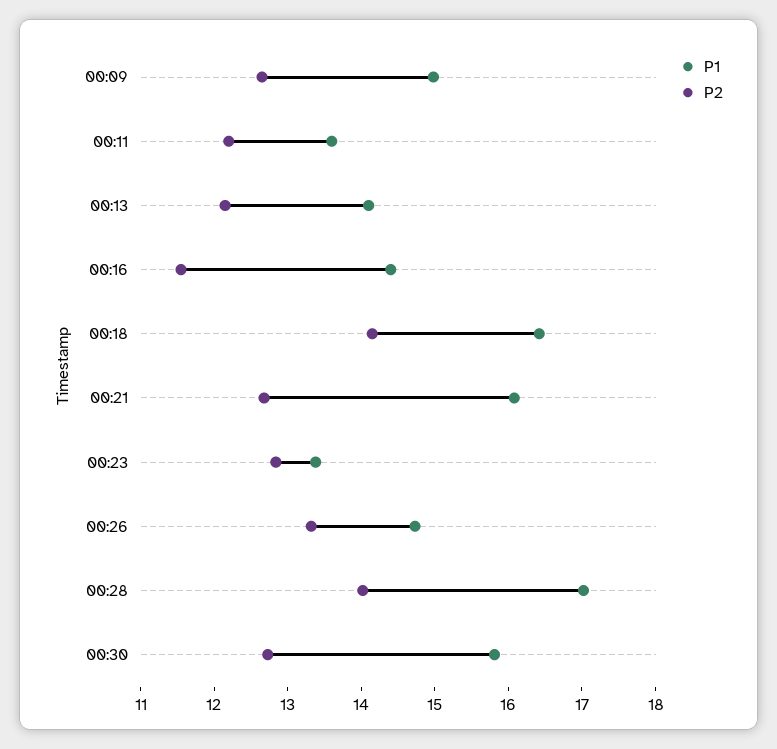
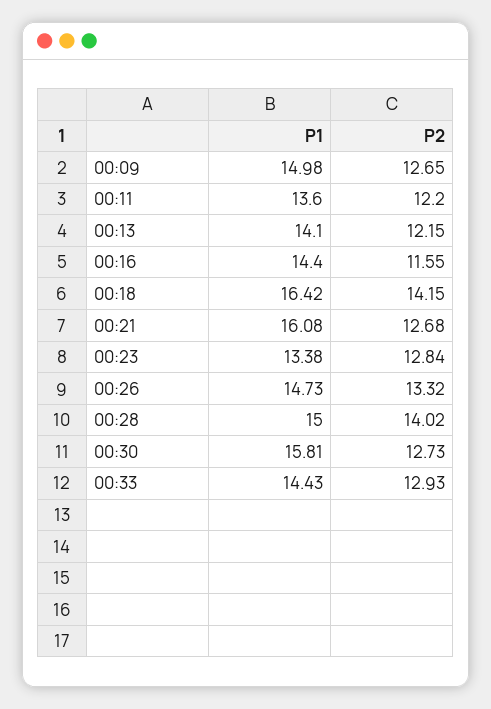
P1, 00:28: 17 -> 15
P1, 00:33: none -> 14.43
P2, 00:33: none -> 12.93

